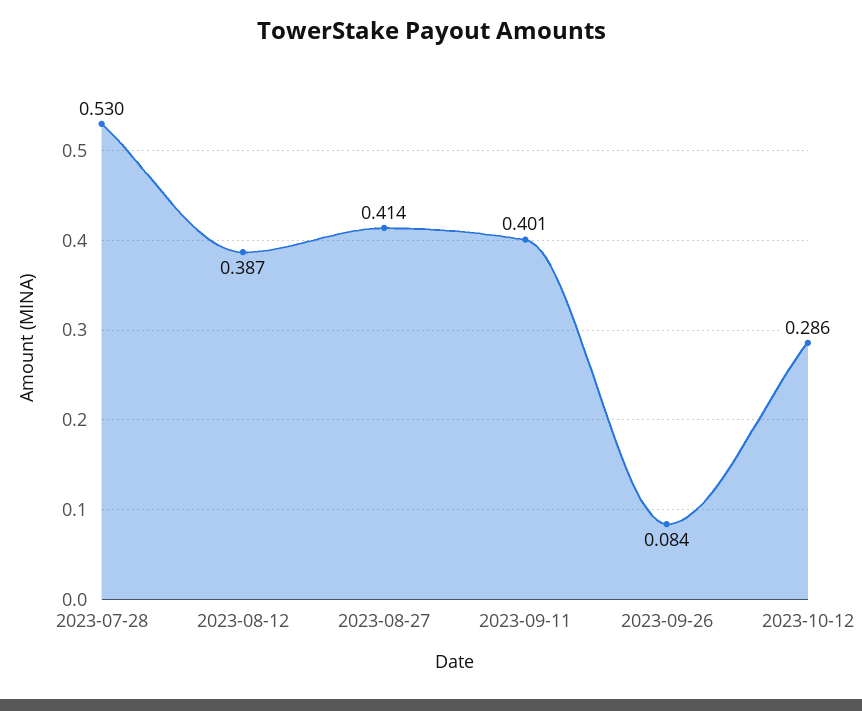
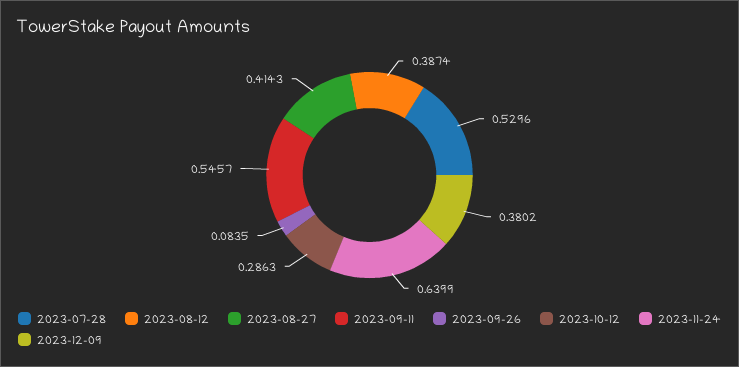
2023-09-11: 0.401 -> 0.5457
2023-11-24: none -> 0.6399
2023-12-09: none -> 0.3802

